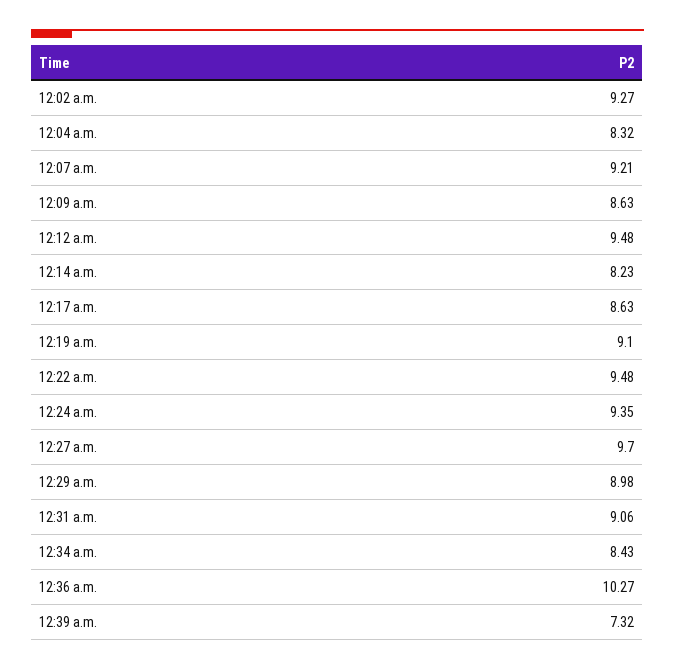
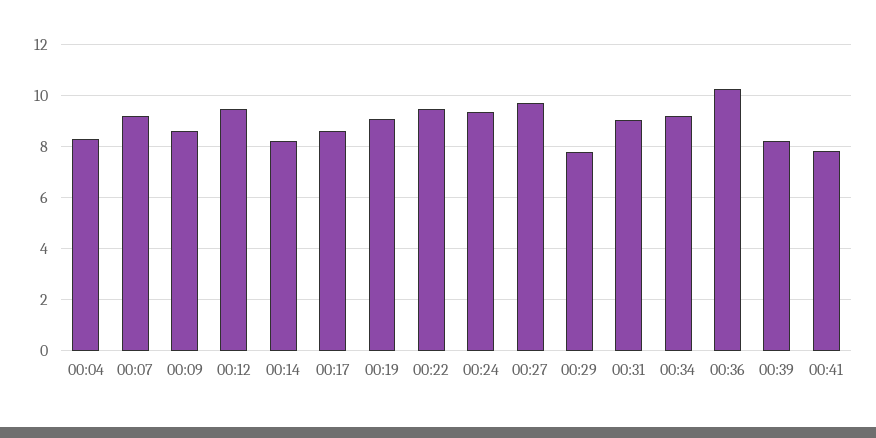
12:02 a.m.: 9.27 -> none
12:29 a.m.: 8.98 -> 7.75
12:34 a.m.: 8.43 -> 9.25
12:39 a.m.: 7.32 -> 8.25
00:41: none -> 7.75

